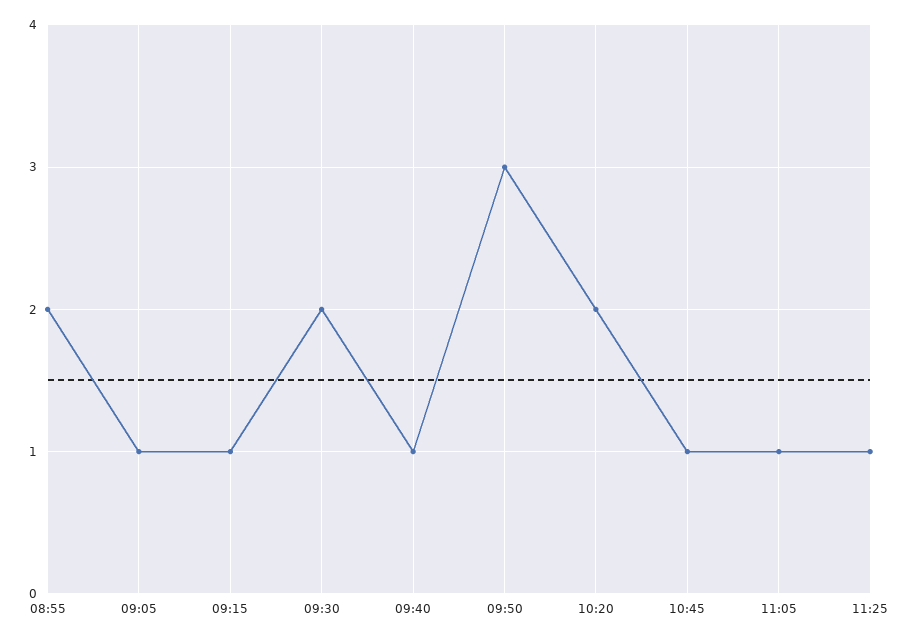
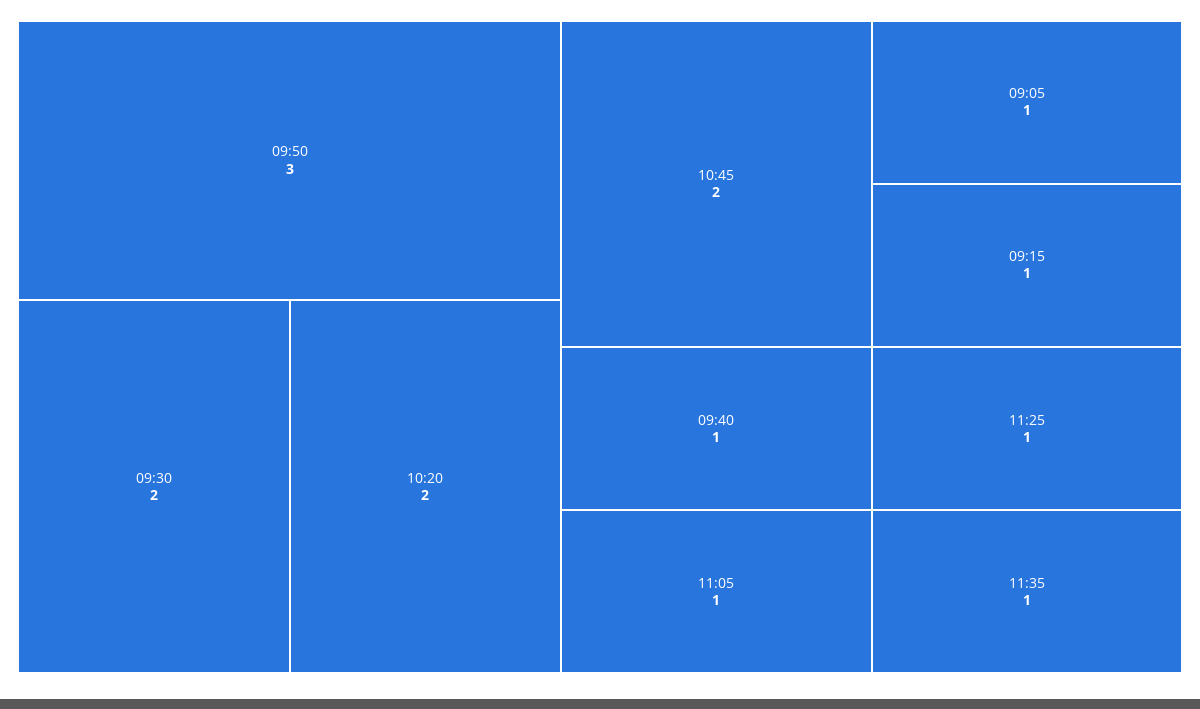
08:55: 2 -> none
10:45: 1 -> 2
11:35: none -> 1

